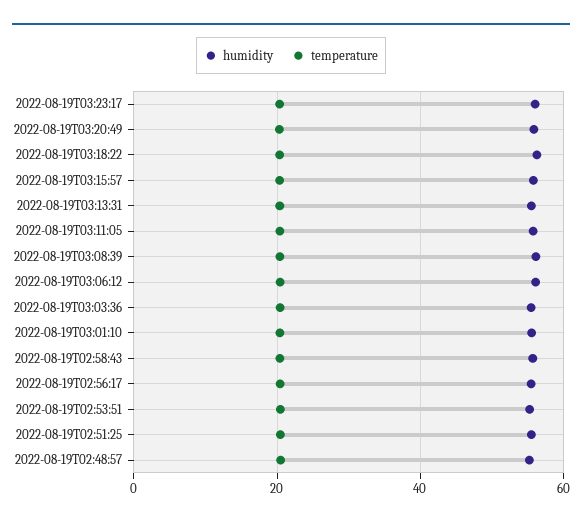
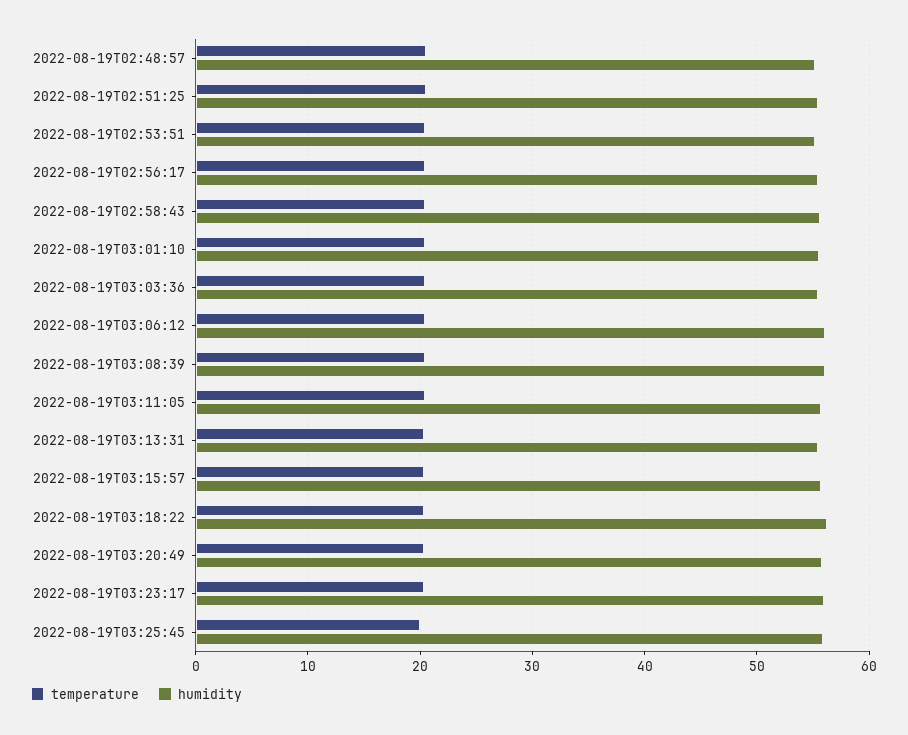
temperature, 2022-08-19T03:25:45: none -> 20
humidity, 2022-08-19T03:25:45: none -> 56

